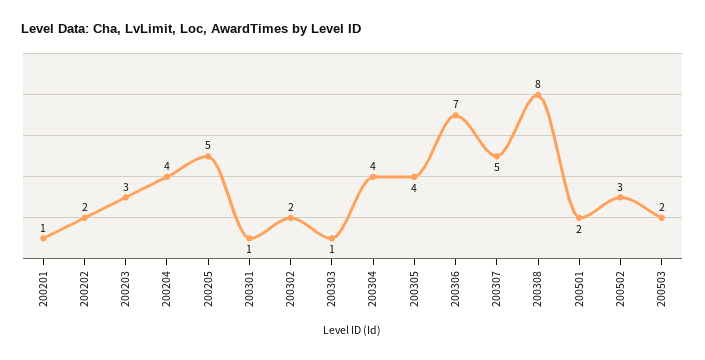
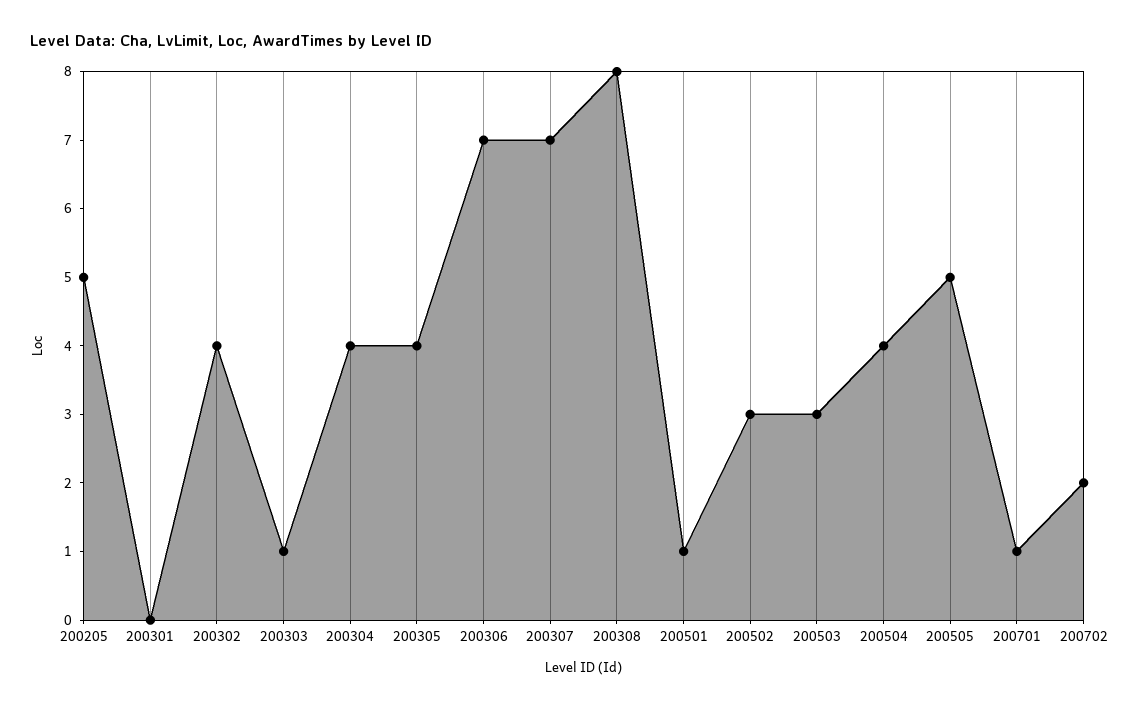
200201: 1 -> none
200202: 2 -> none
200203: 3 -> none
200204: 4 -> none
200301: 1 -> 0
200302: 2 -> 4
200307: 5 -> 7
200501: 2 -> 1
200503: 2 -> 3
200504: none -> 4
200505: none -> 5
200701: none -> 1
200702: none -> 2

